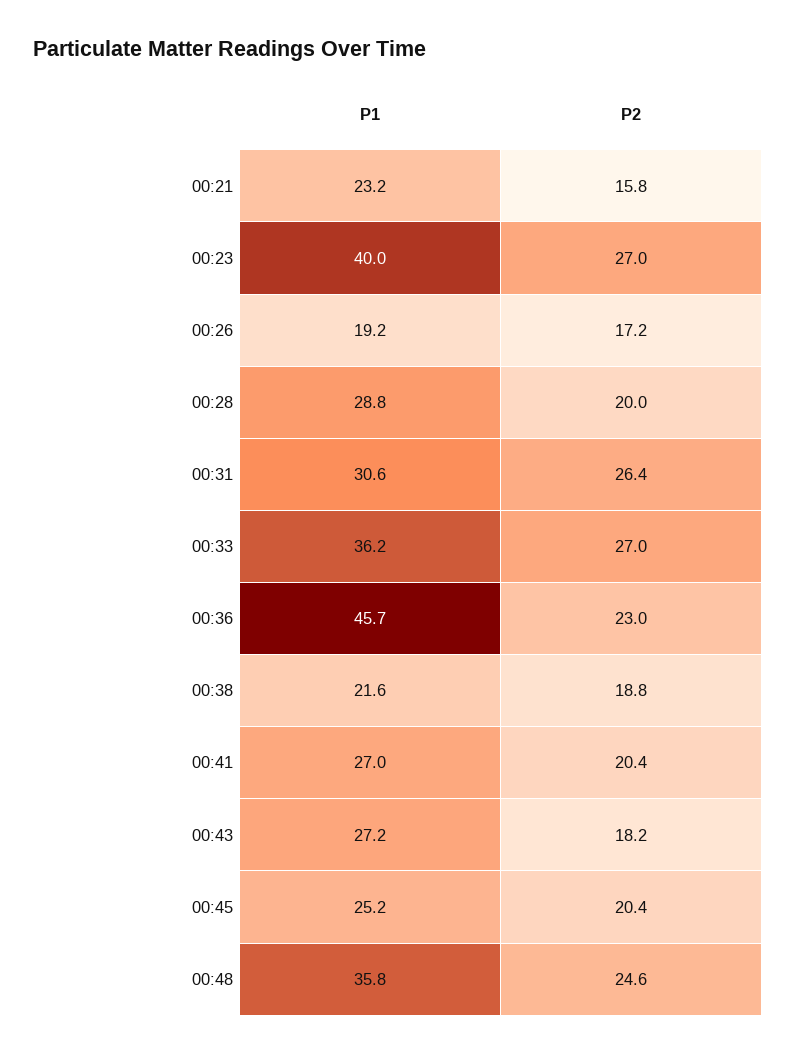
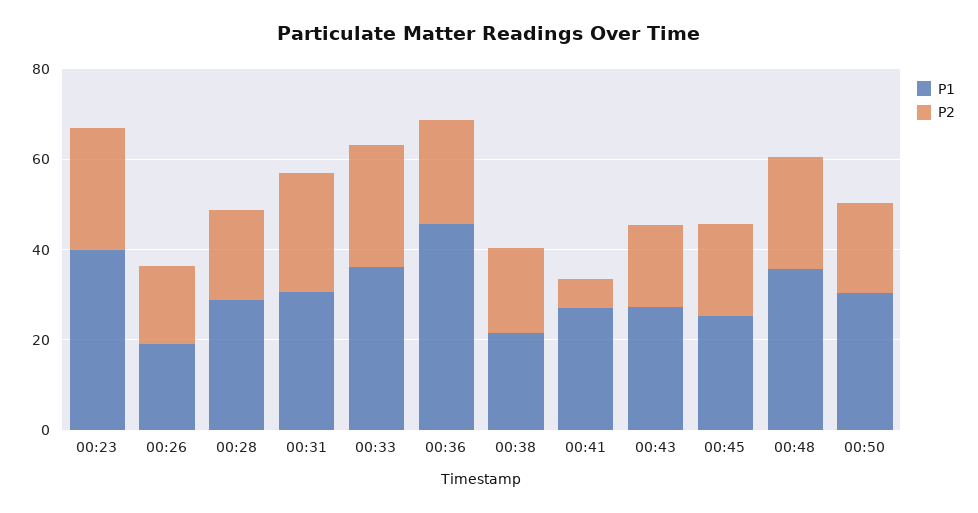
P1, 00:21: 23.2 -> none
P2, 00:21: 15.8 -> none
P2, 00:41: 20.4 -> 5
P1, 00:50: none -> 30
P2, 00:50: none -> 20

